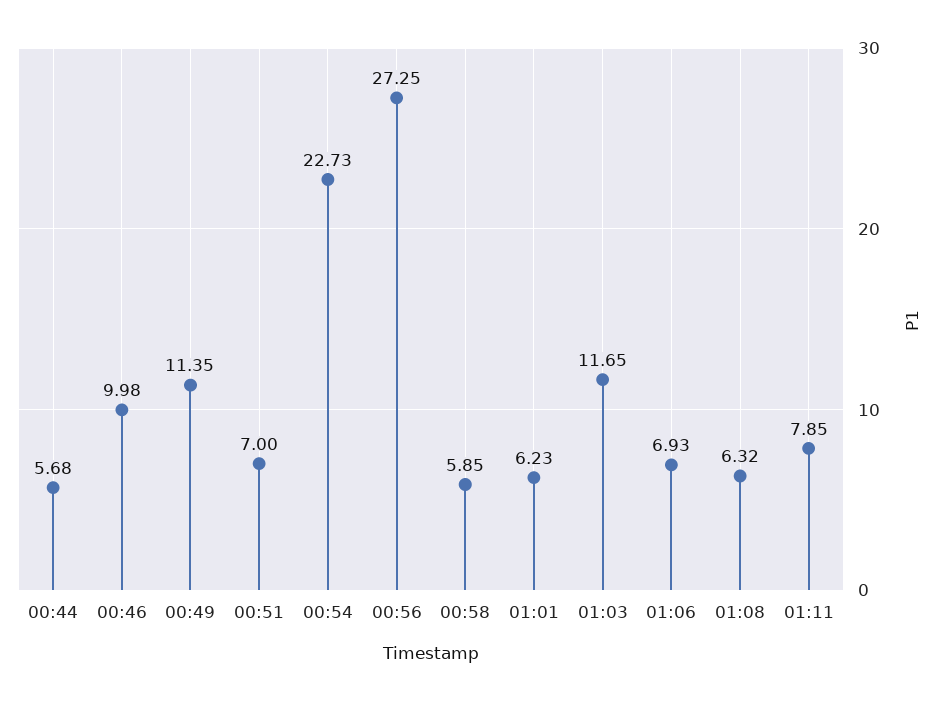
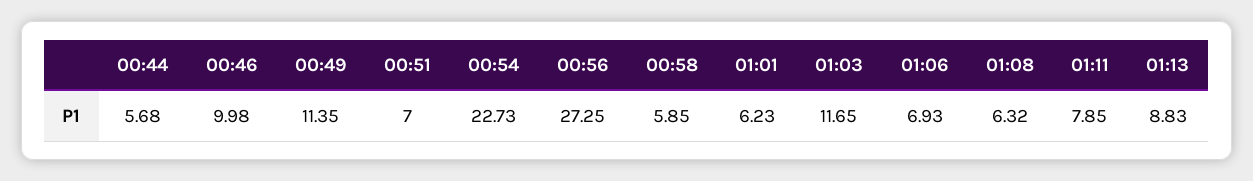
01:13: none -> 8.83

